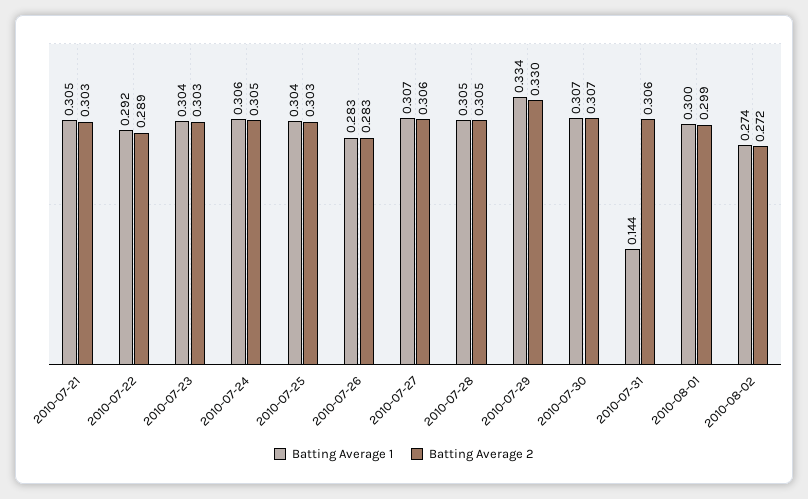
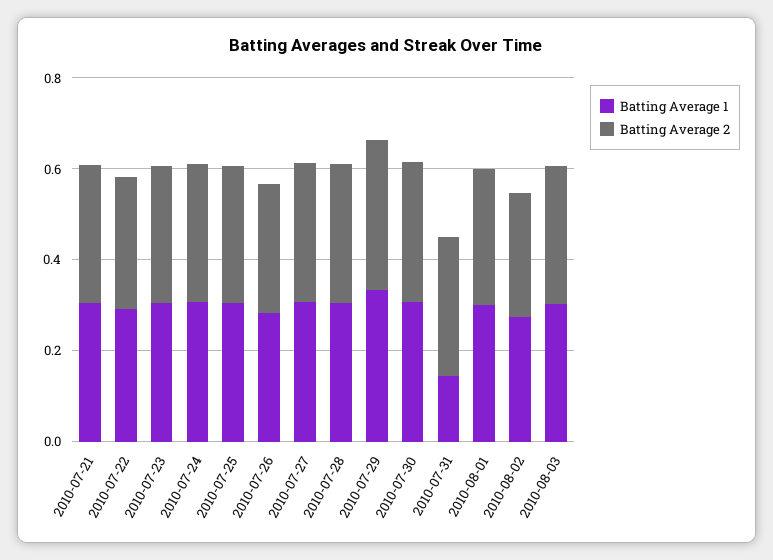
Batting Average 1, 2010-08-03: none -> 0.3
Batting Average 2, 2010-08-03: none -> 0.3

